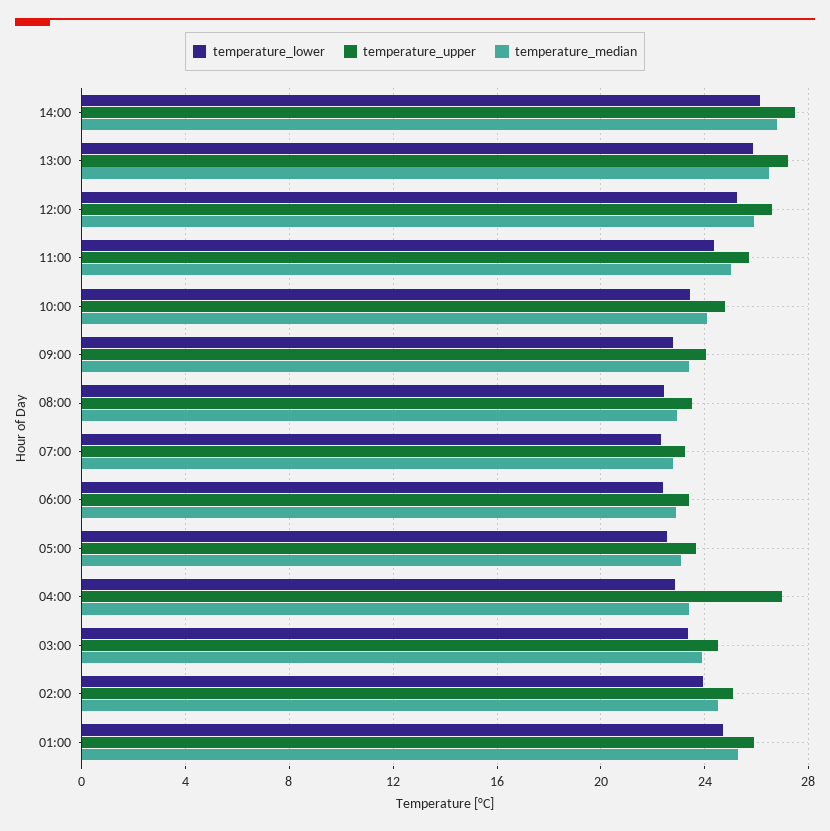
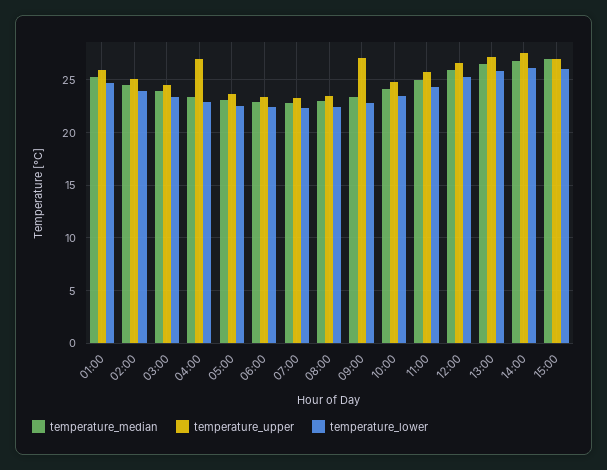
temperature_upper, 09:00: 24 -> 27
temperature_median, 15:00: none -> 27
temperature_upper, 15:00: none -> 27
temperature_lower, 15:00: none -> 26

